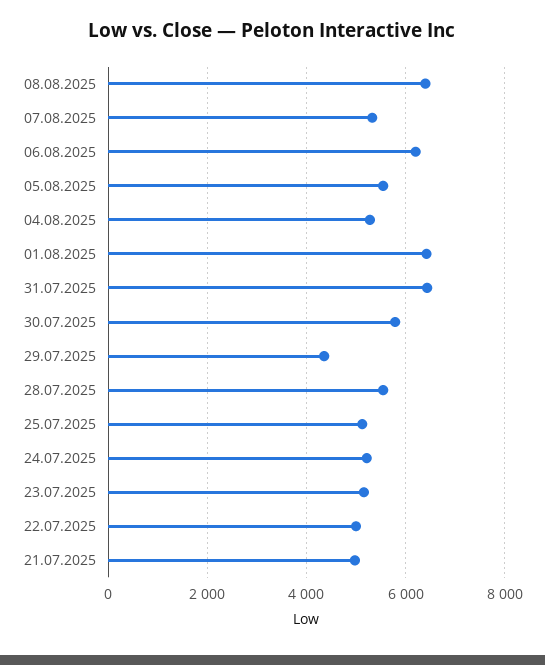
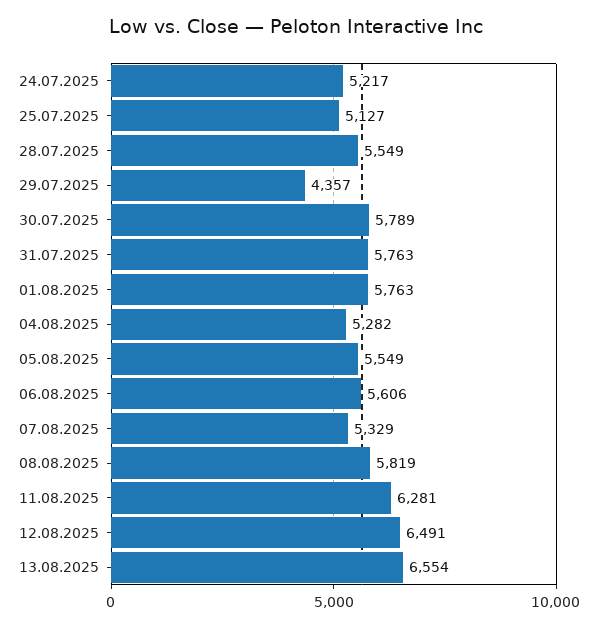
08.08.2025: 6400 -> 5819
06.08.2025: 6200 -> 5606
01.08.2025: 6400 -> 5763
31.07.2025: 6400 -> 5763
23.07.2025: 5200 -> none
22.07.2025: 5000 -> none
21.07.2025: 5000 -> none
11.08.2025: none -> 6281
12.08.2025: none -> 6491
13.08.2025: none -> 6554

